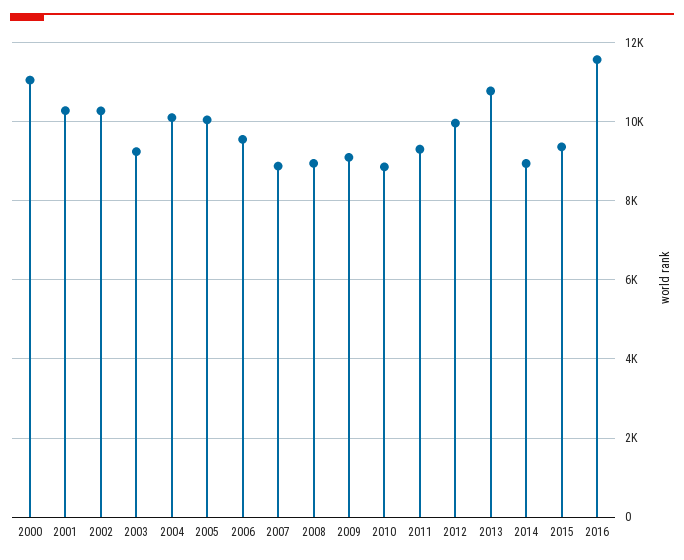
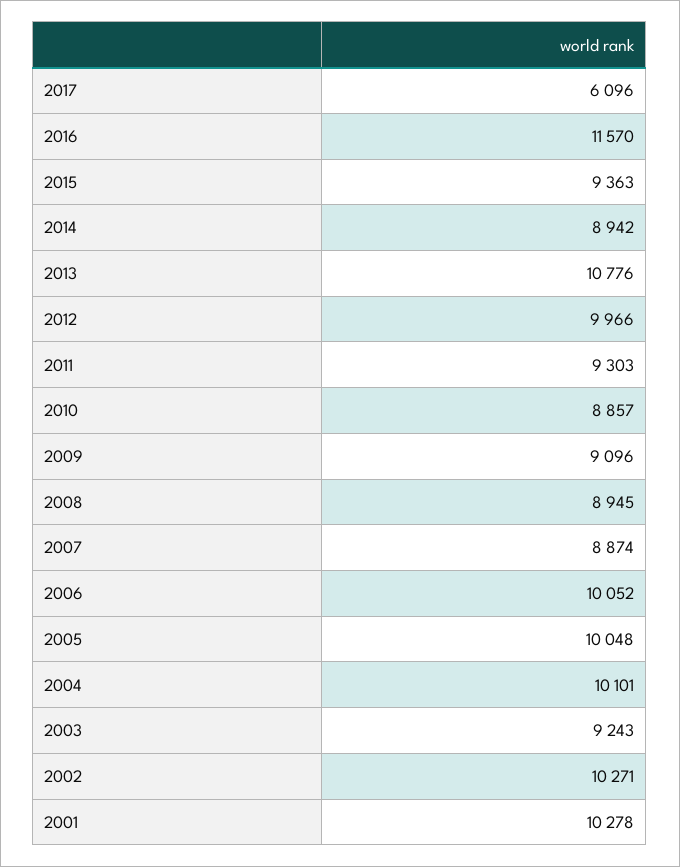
2000: 11000 -> none
2006: 9600 -> 10052
2017: none -> 6096

